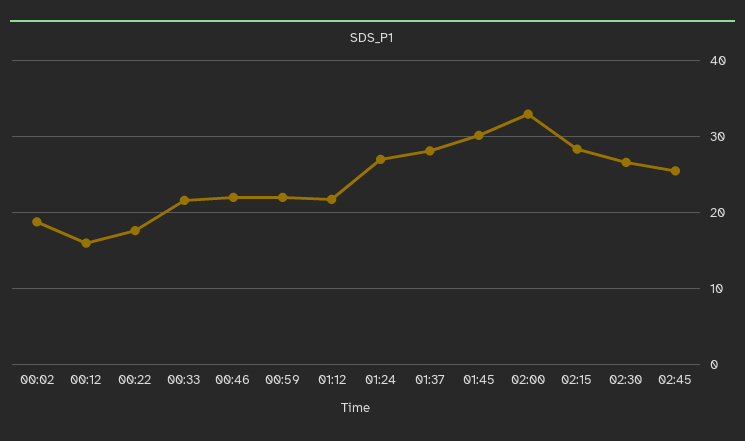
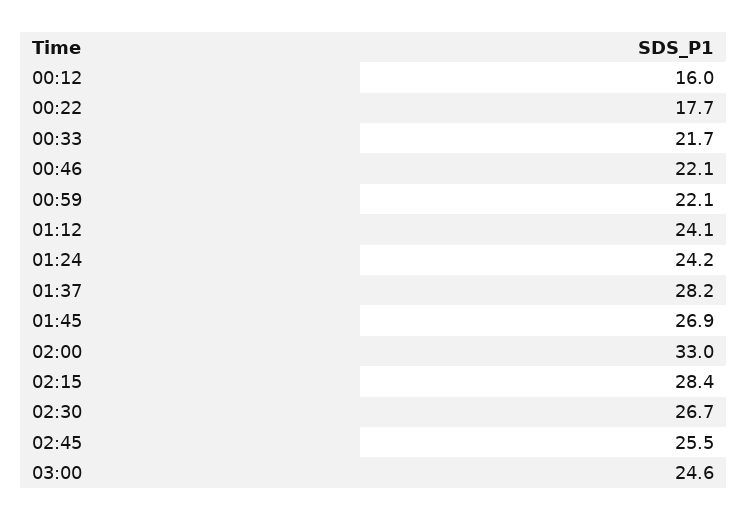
00:02: 19 -> none
01:12: 22 -> 24.1
01:24: 27 -> 24.2
01:45: 30 -> 26.9
03:00: none -> 24.6

